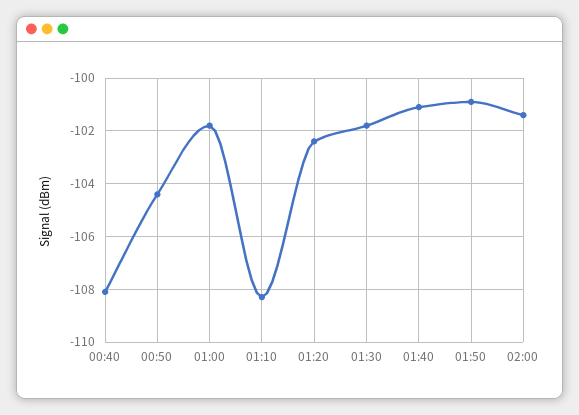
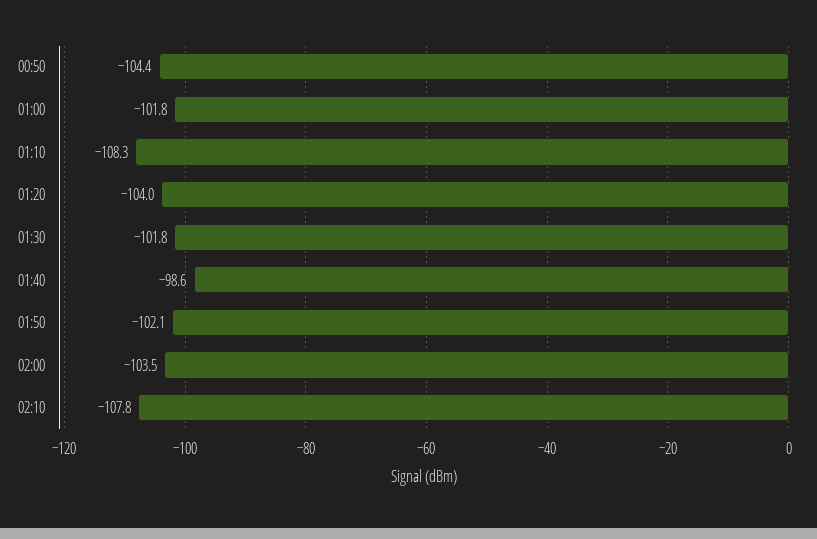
00:40: -108 -> none
01:20: -102.5 -> -104
01:40: -101 -> -98.6
01:50: -101 -> -102.1
02:00: -101.5 -> -103.5
02:10: none -> -107.8

